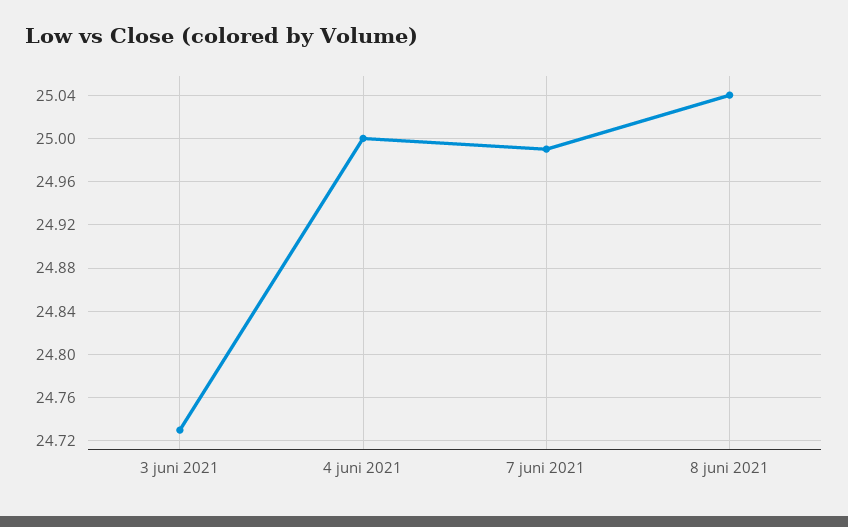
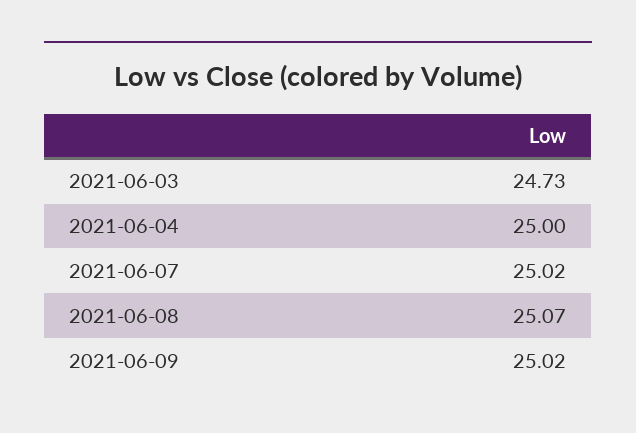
7 juni 2021: 24.99 -> 25.02
8 juni 2021: 25.04 -> 25.07
2021-06-09: none -> 25.02

